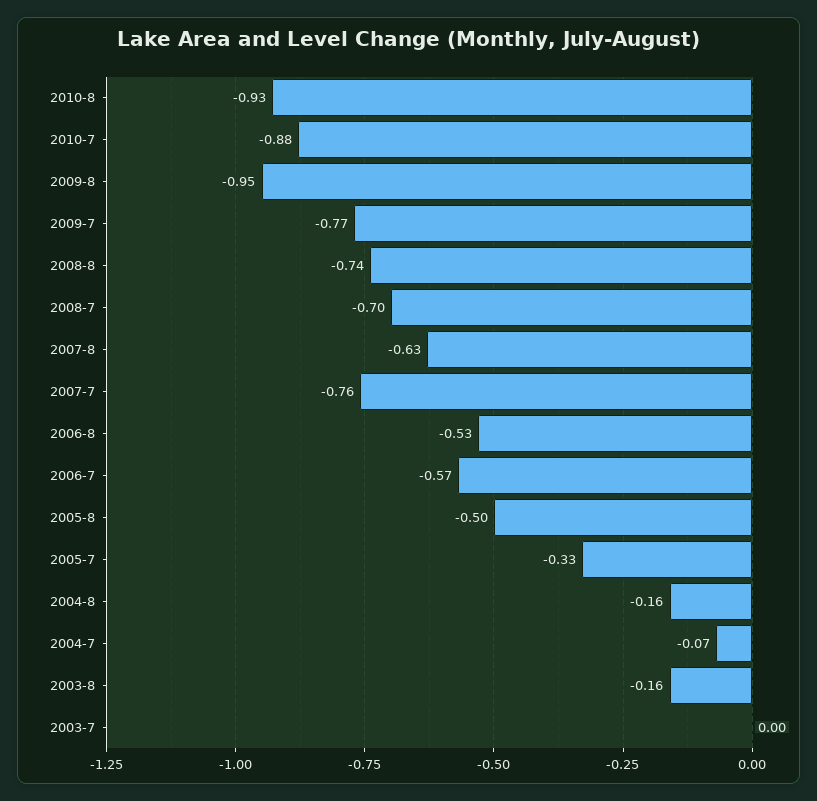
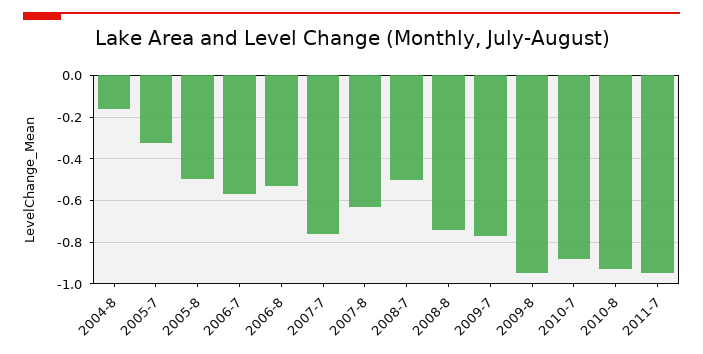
2008-7: -0.7 -> -0.5
2004-7: -0.07 -> none
2003-8: -0.16 -> none
2003-7: 0 -> none
2011-7: none -> -0.95

